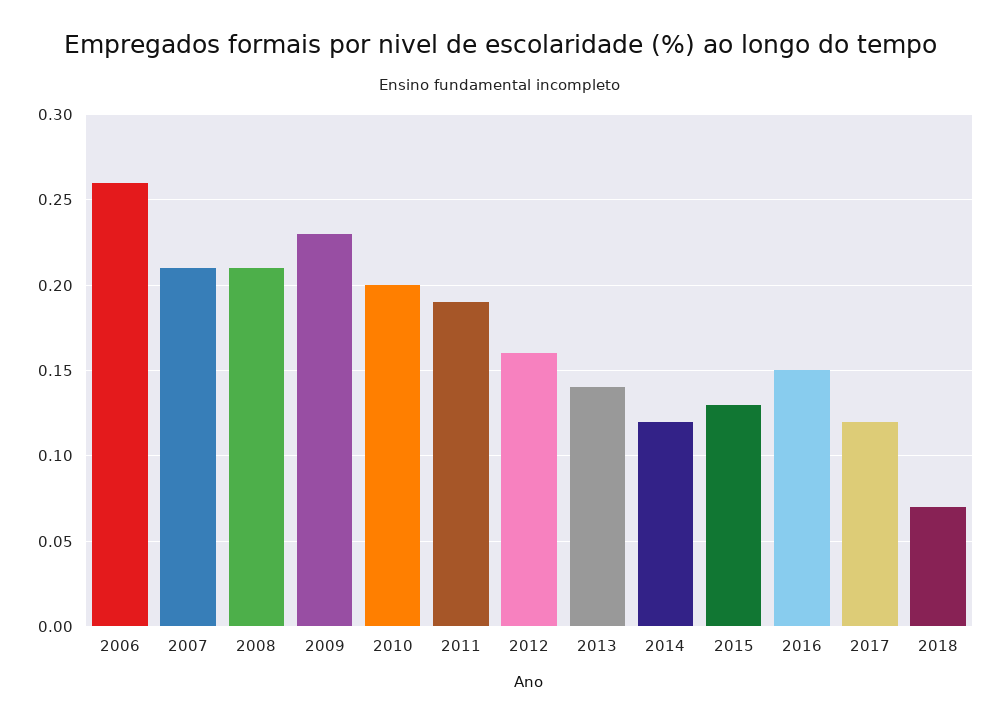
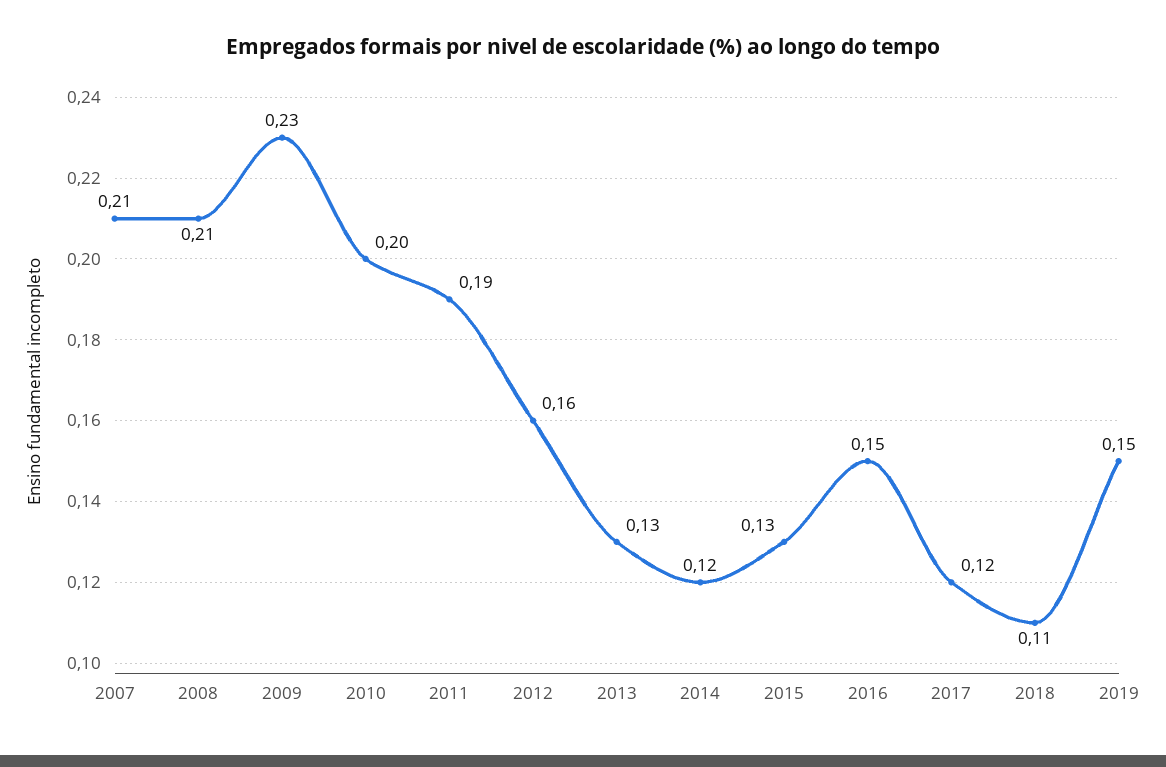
2006: 0.26 -> none
2013: 0.14 -> 0.13
2018: 0.07 -> 0.11
2019: none -> 0.15

